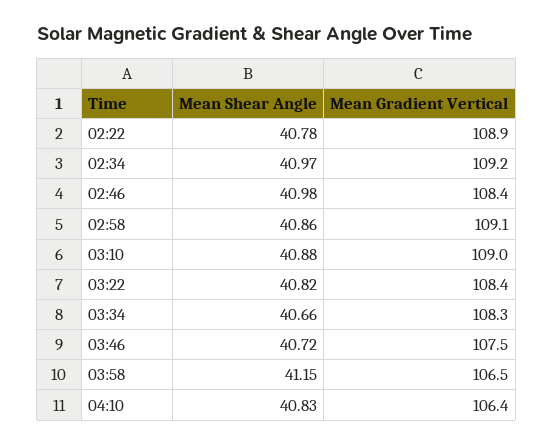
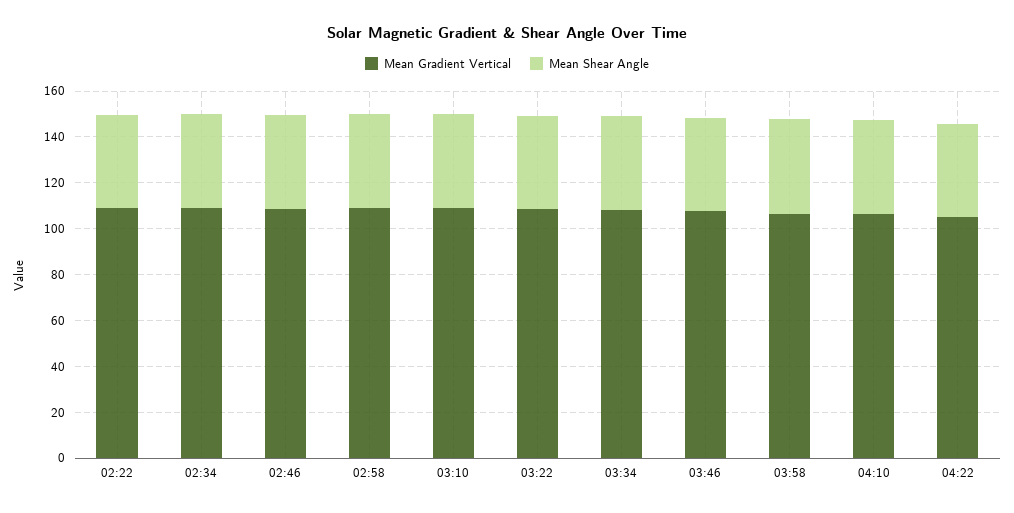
Mean Gradient Vertical, 04:22: none -> 105
Mean Shear Angle, 04:22: none -> 40

